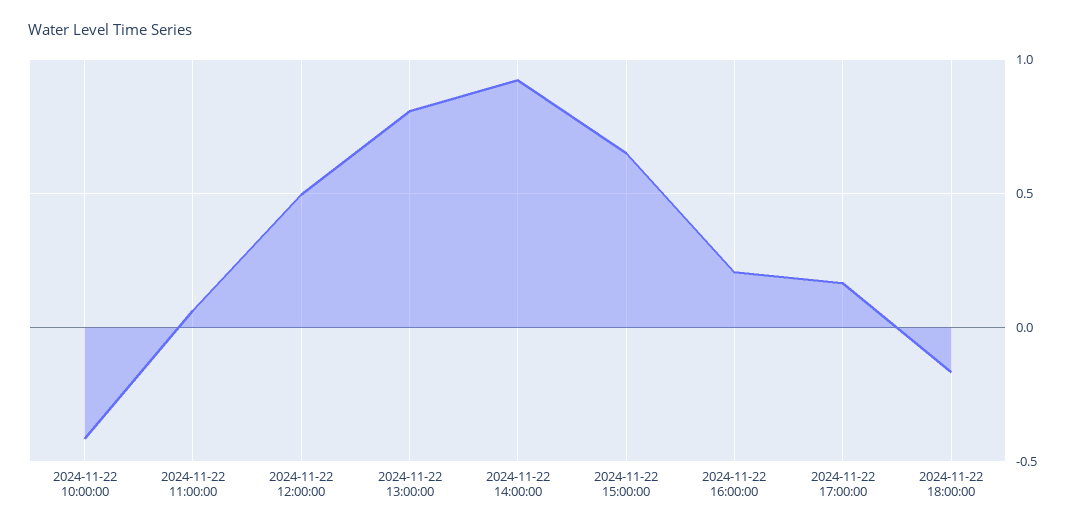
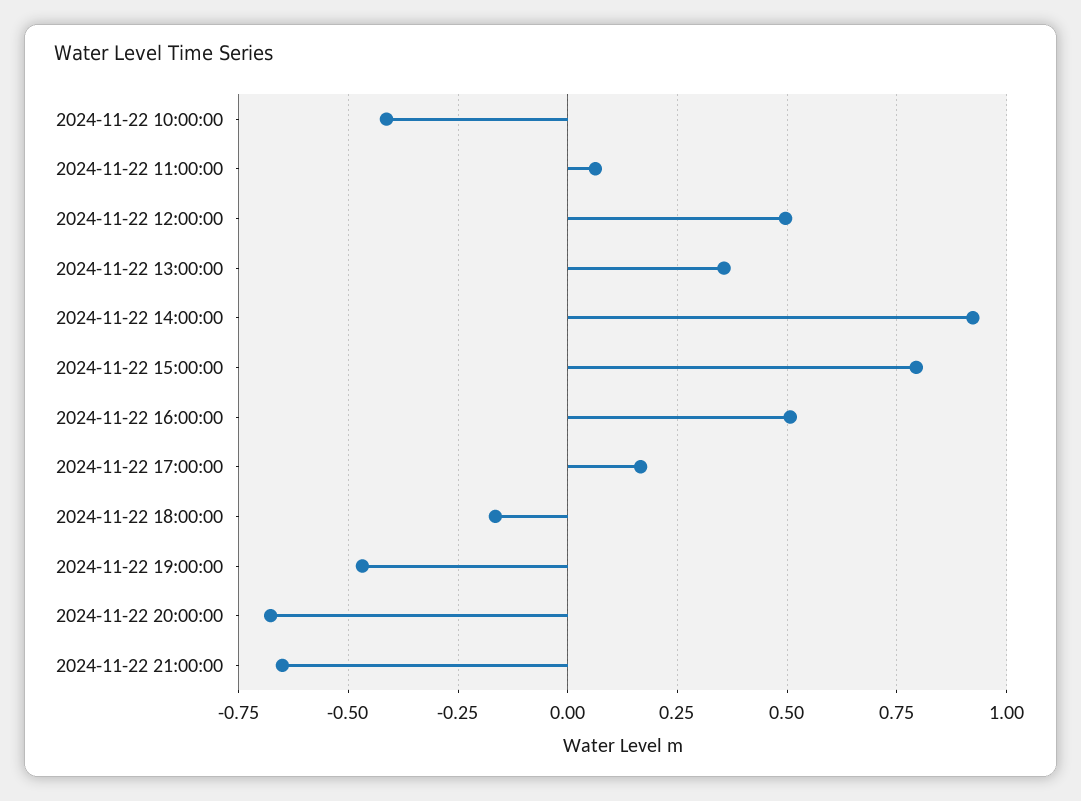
2024-11-22 13:00:00: 0.8 -> 0.35
2024-11-22 15:00:00: 0.65 -> 0.8
2024-11-22 16:00:00: 0.2 -> 0.5
2024-11-22 19:00:00: none -> -0.475
2024-11-22 20:00:00: none -> -0.675
2024-11-22 21:00:00: none -> -0.65

